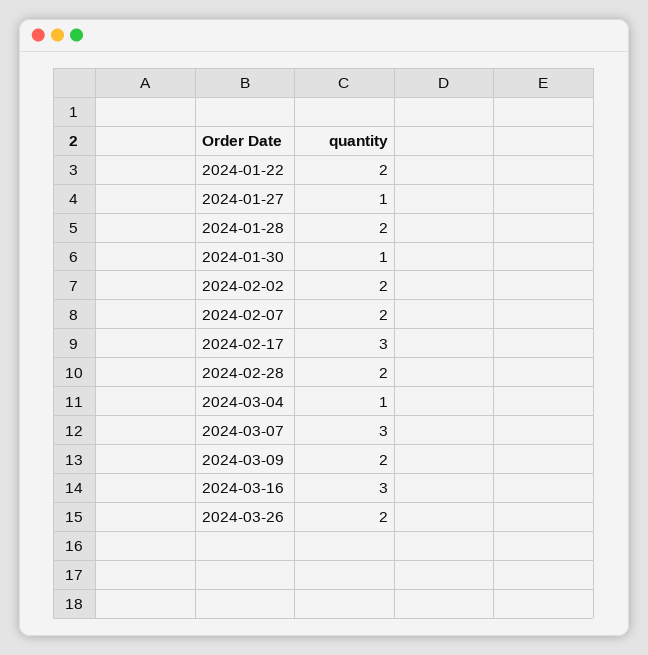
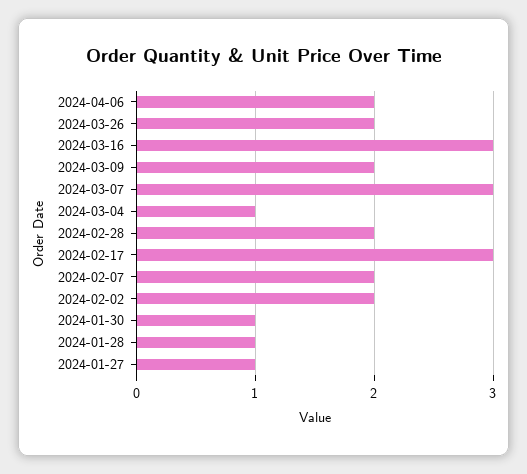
2024-01-22: 2 -> none
2024-01-28: 2 -> 1
2024-04-06: none -> 2

